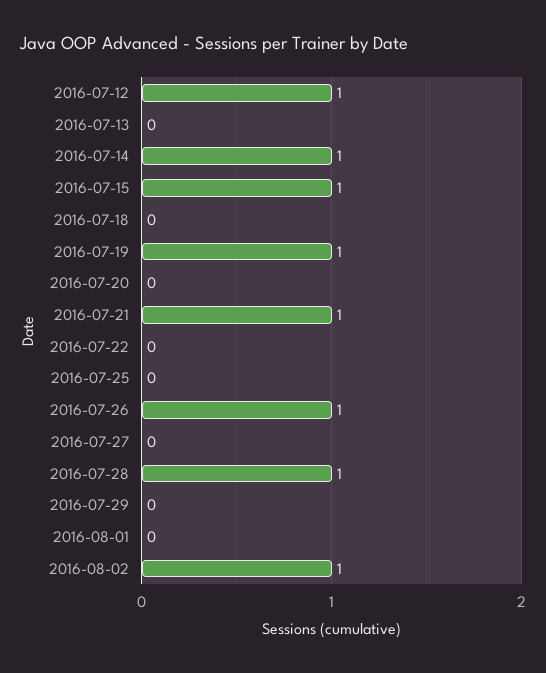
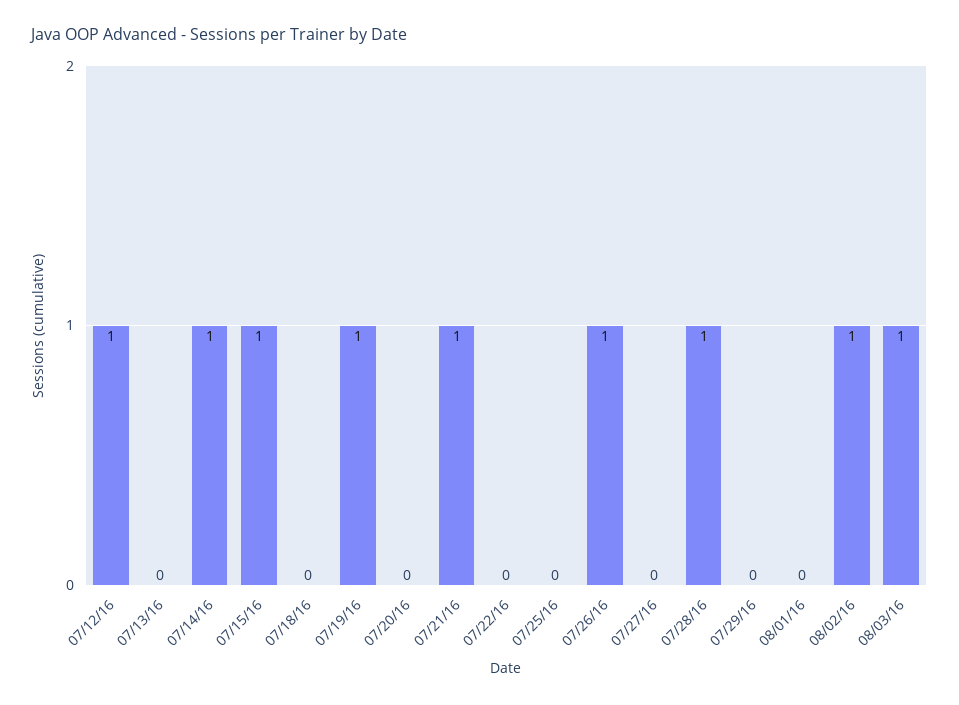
08/03/16: none -> 1

